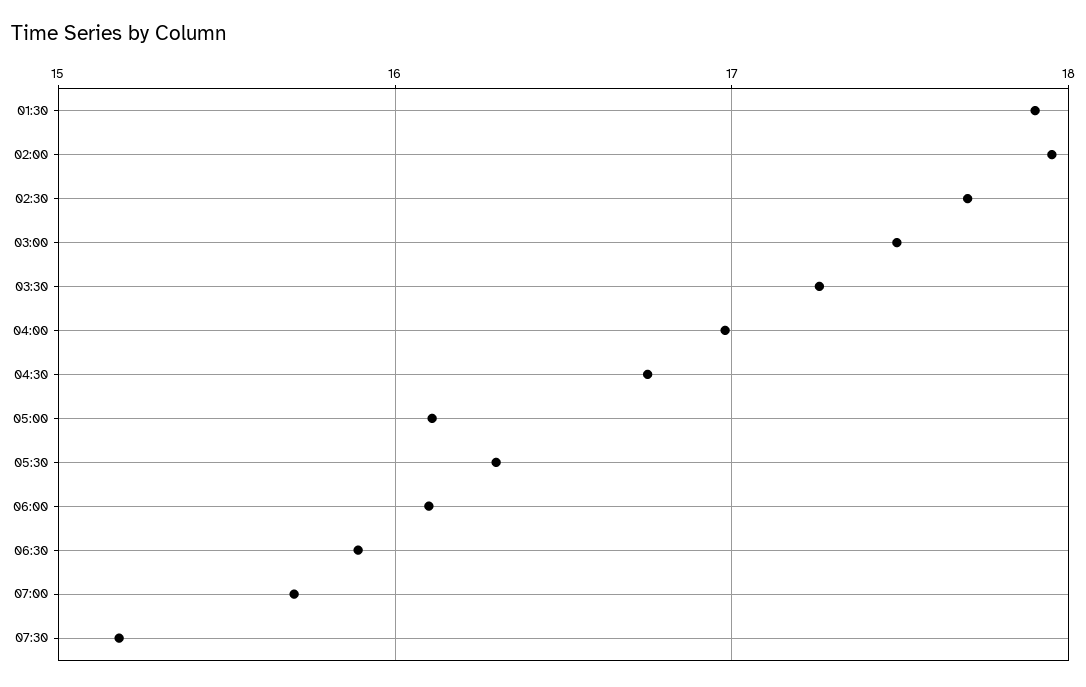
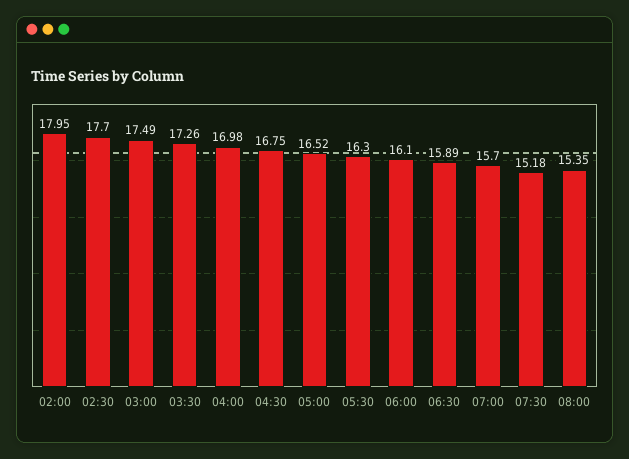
01:30: 17.9 -> none
05:00: 16.1 -> 16.52
08:00: none -> 15.35

